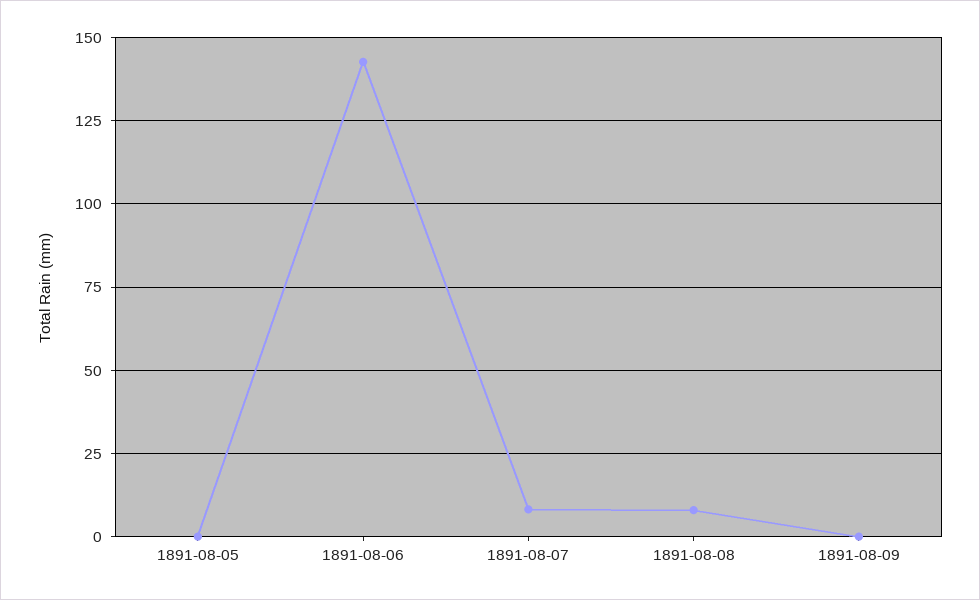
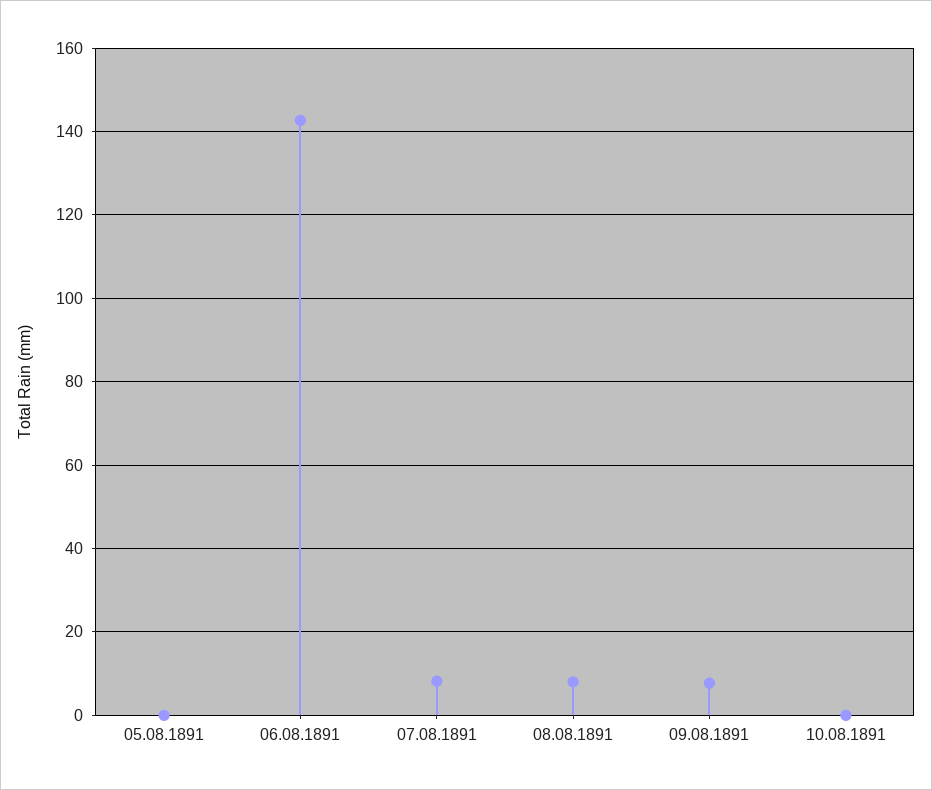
1891-08-09: 0 -> 8
10.08.1891: none -> 0

